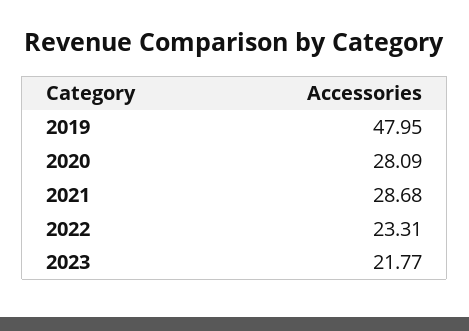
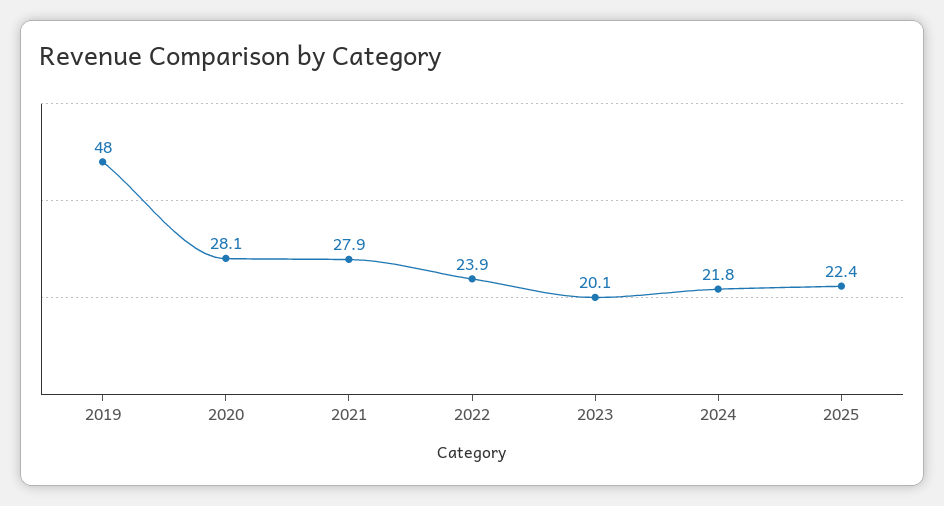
2021: 28.68 -> 27.9
2022: 23.31 -> 23.9
2023: 21.77 -> 20.1
2024: none -> 21.8
2025: none -> 22.4

